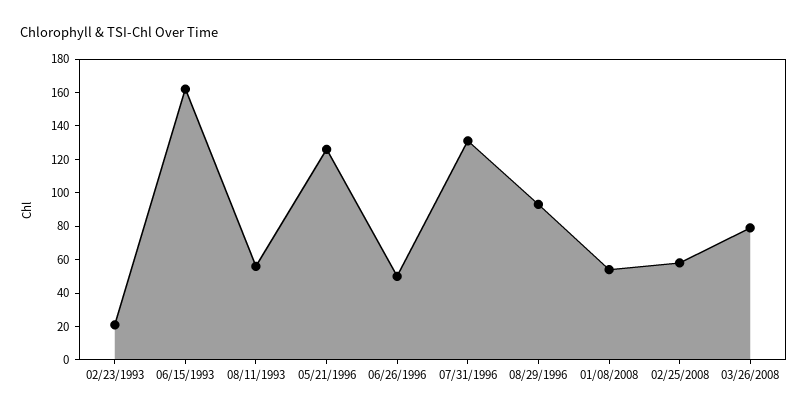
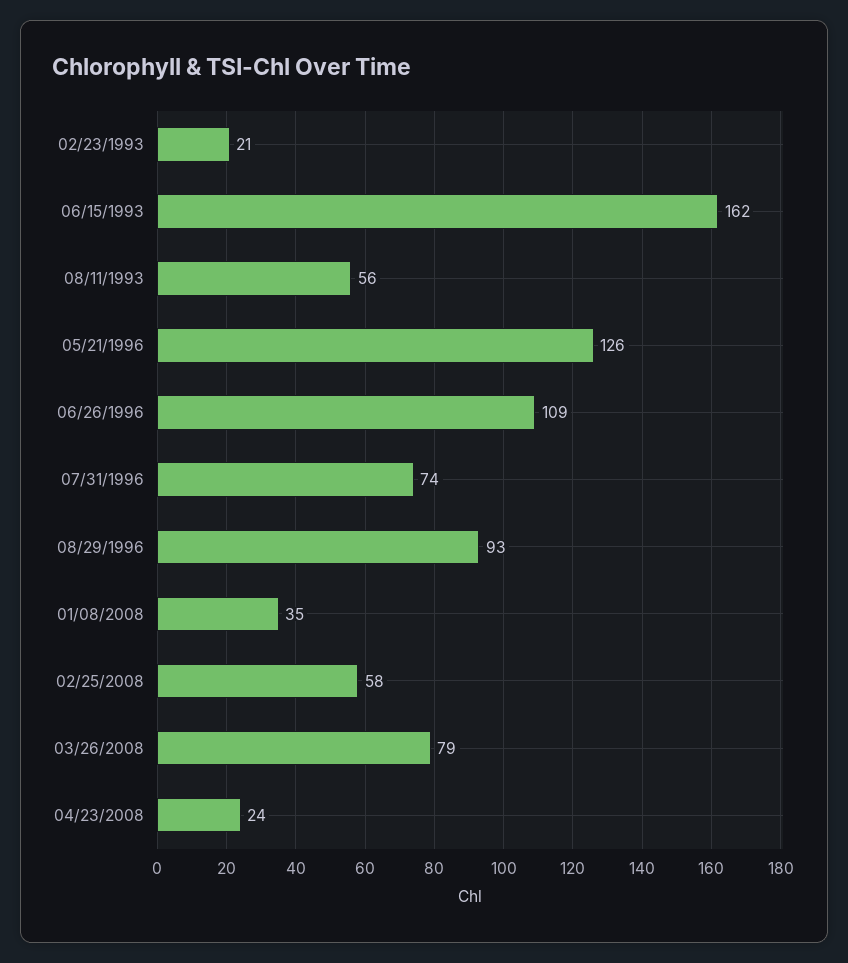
06/26/1996: 50 -> 109
07/31/1996: 130 -> 74
01/08/2008: 55 -> 35
04/23/2008: none -> 24

